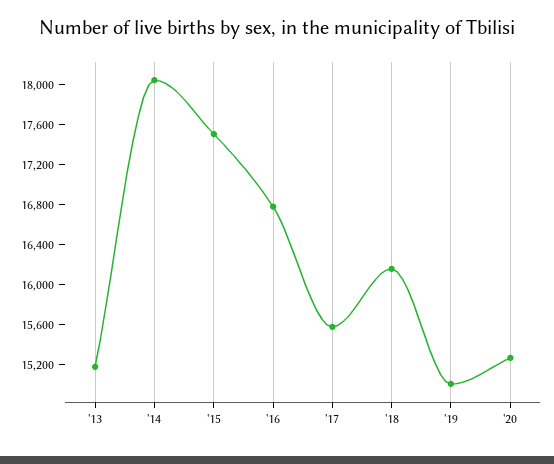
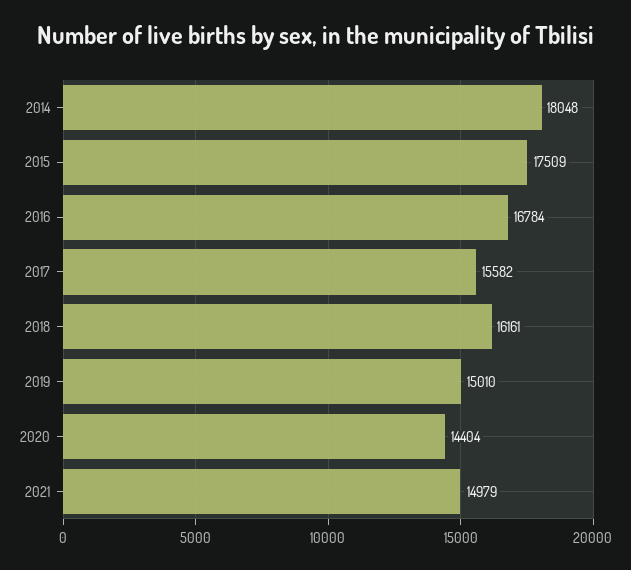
'13: 15200 -> none
'20: 15300 -> 14404
2021: none -> 14979

